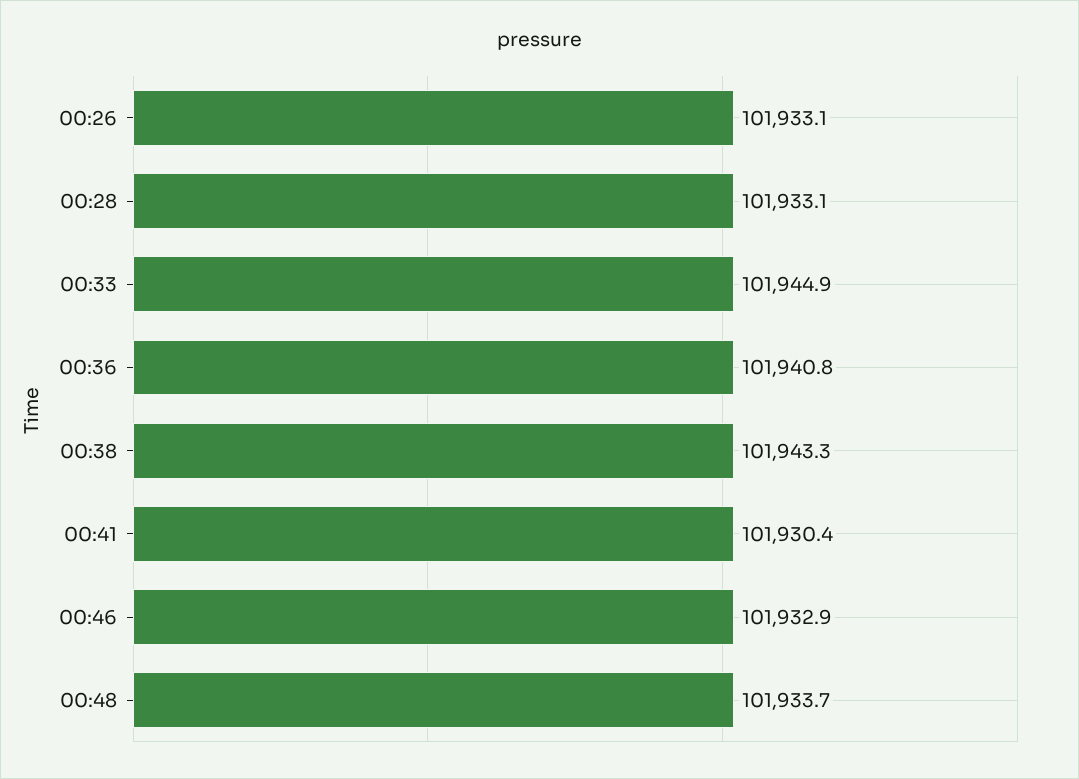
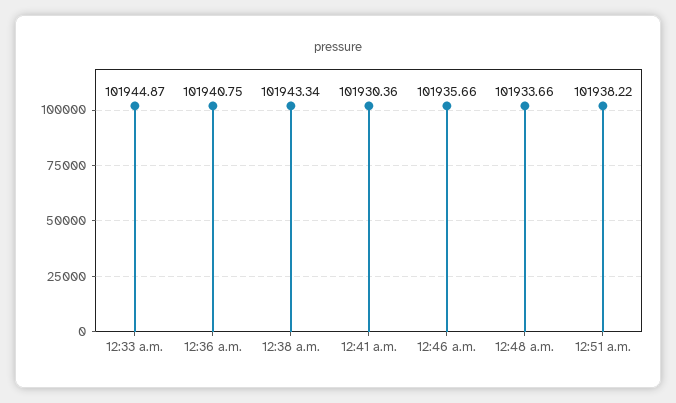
00:26: 101933.1 -> none
00:28: 101933.1 -> none
00:46: 101932.9 -> 101935.66
12:51 a.m.: none -> 101938.22

